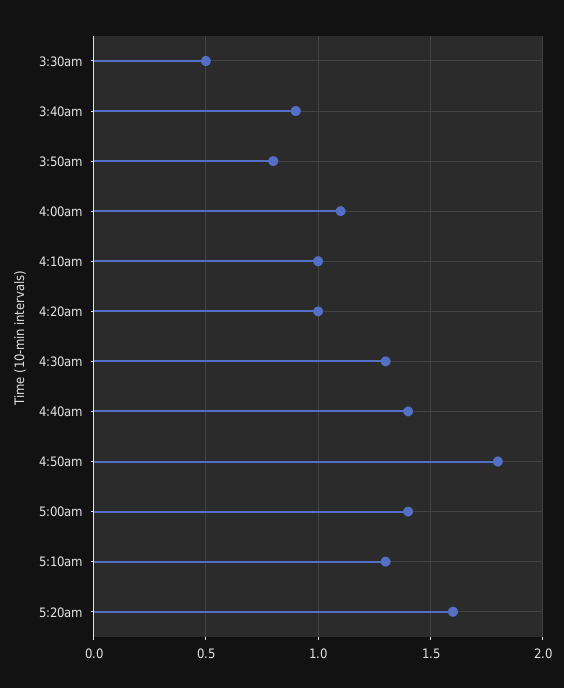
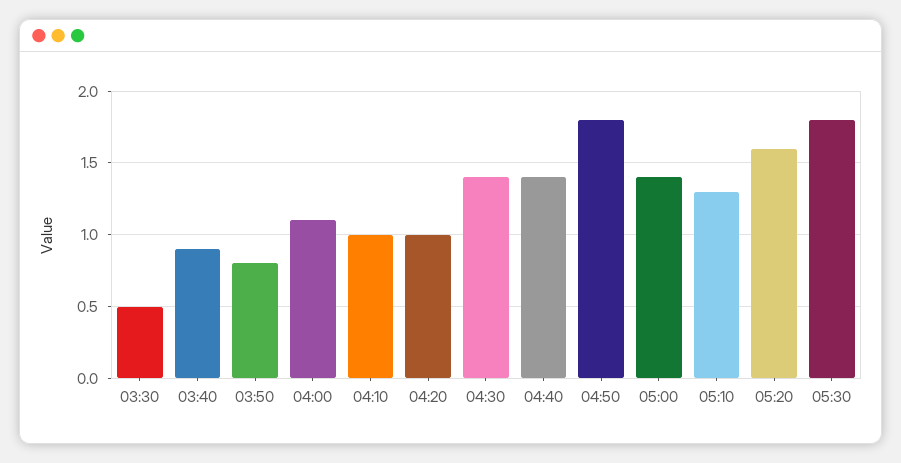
4:30am: 1.3 -> 1.4
05:30: none -> 1.8

